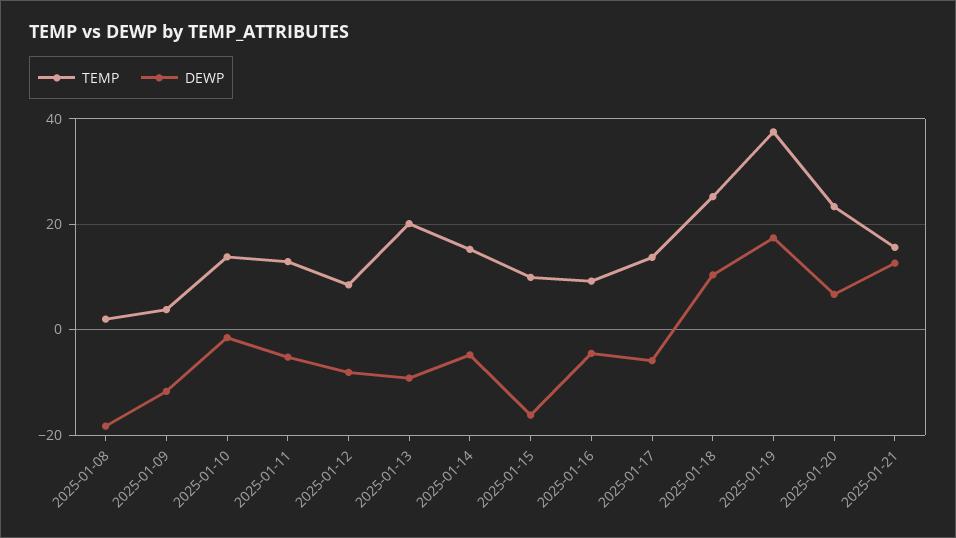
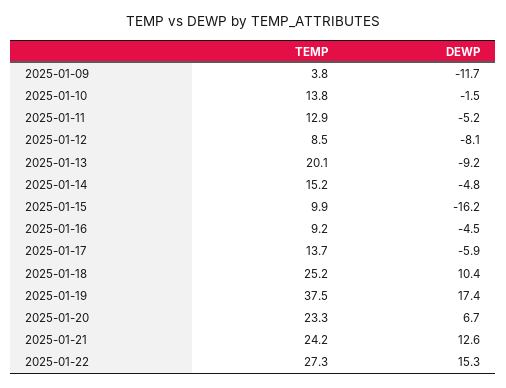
TEMP, 2025-01-08: 2 -> none
DEWP, 2025-01-08: -18 -> none
TEMP, 2025-01-21: 16 -> 24.2
TEMP, 2025-01-22: none -> 27.3
DEWP, 2025-01-22: none -> 15.3

